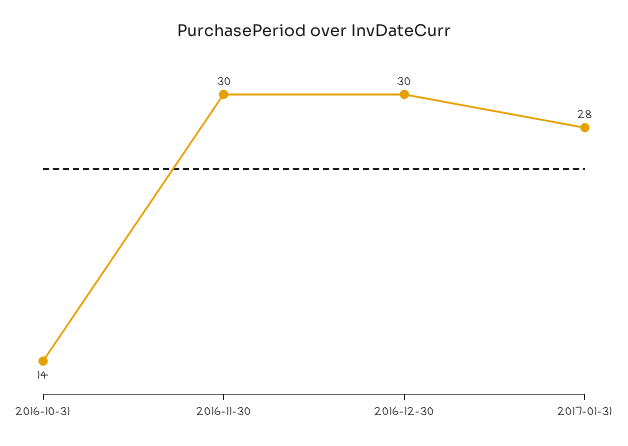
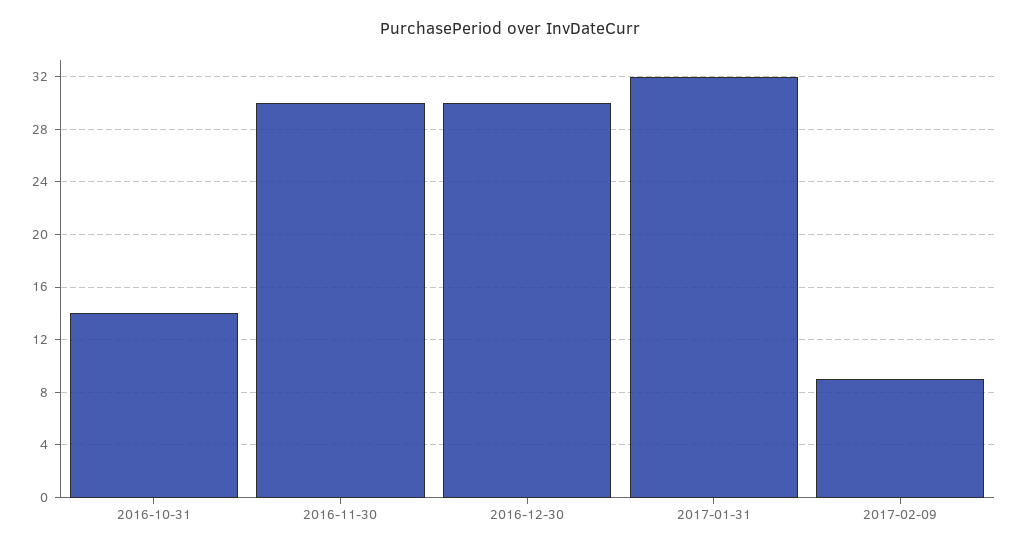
2017-01-31: 28 -> 32
2017-02-09: none -> 9

